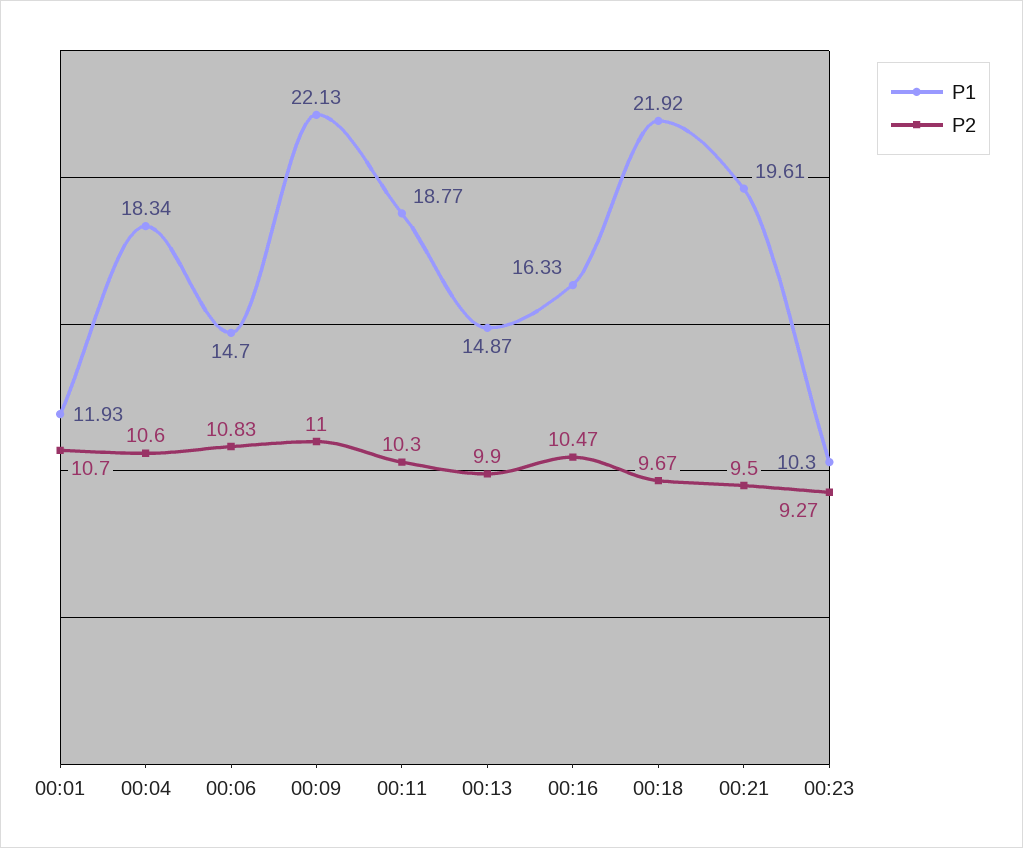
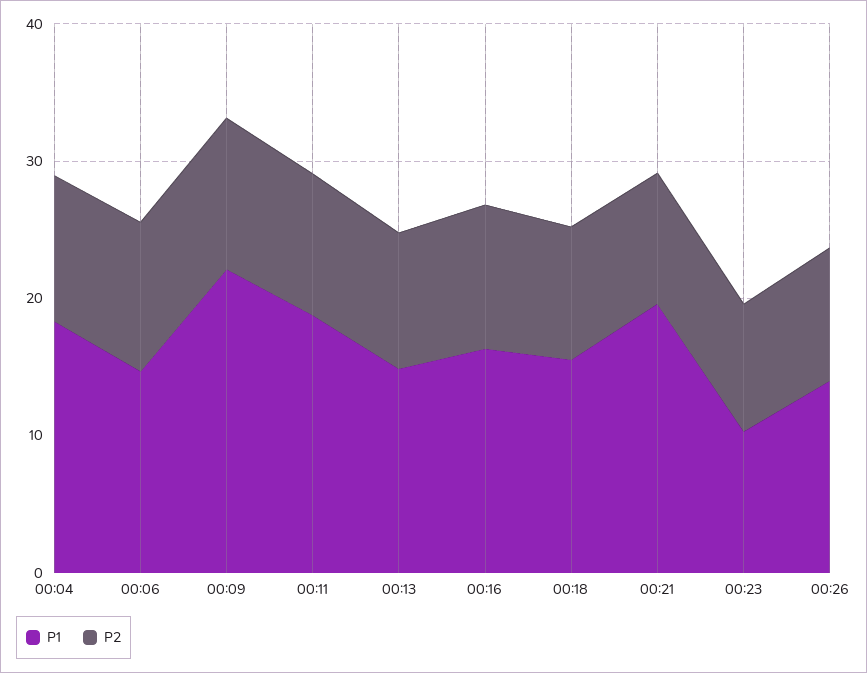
P1, 00:01: 11.93 -> none
P2, 00:01: 10.7 -> none
P1, 00:18: 21.92 -> 16
P1, 00:26: none -> 14
P2, 00:26: none -> 10

